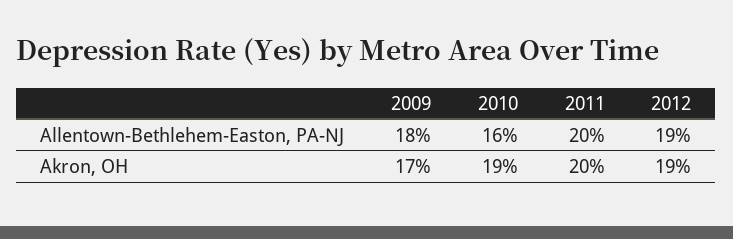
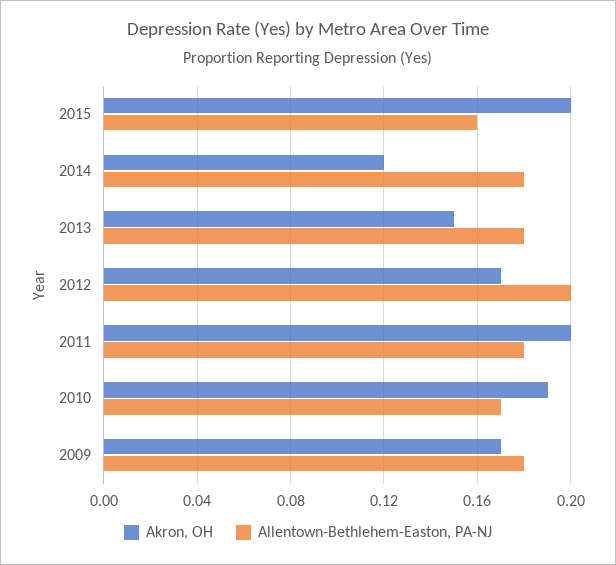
Allentown-Bethlehem-Easton, PA-NJ, 2010: 0.16 -> 0.17
Allentown-Bethlehem-Easton, PA-NJ, 2011: 0.2 -> 0.18
Allentown-Bethlehem-Easton, PA-NJ, 2012: 0.19 -> 0.2
Akron, OH, 2012: 0.19 -> 0.17
Akron, OH, 2015: none -> 0.2
Allentown-Bethlehem-Easton, PA-NJ, 2015: none -> 0.16
Akron, OH, 2014: none -> 0.12
Allentown-Bethlehem-Easton, PA-NJ, 2014: none -> 0.18
Akron, OH, 2013: none -> 0.15
Allentown-Bethlehem-Easton, PA-NJ, 2013: none -> 0.18

